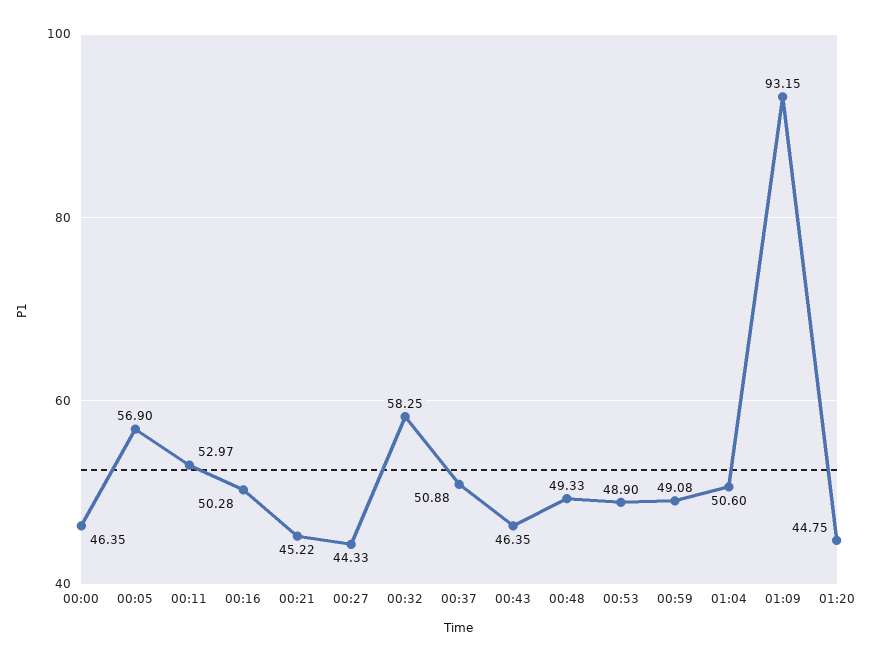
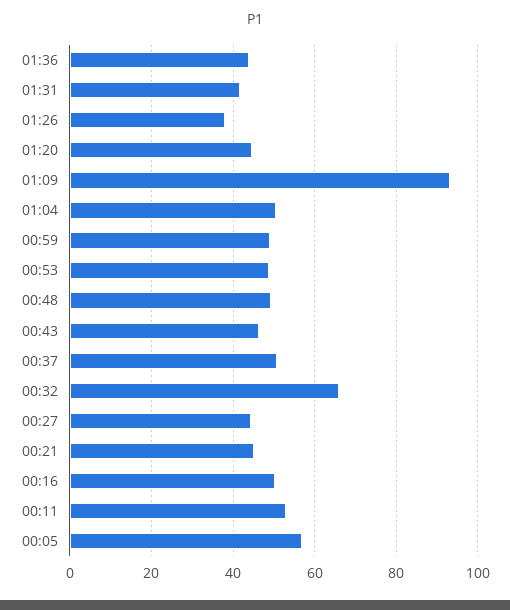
00:00: 46.35 -> none
00:32: 58.25 -> 66
01:36: none -> 44
01:31: none -> 42
01:26: none -> 38

